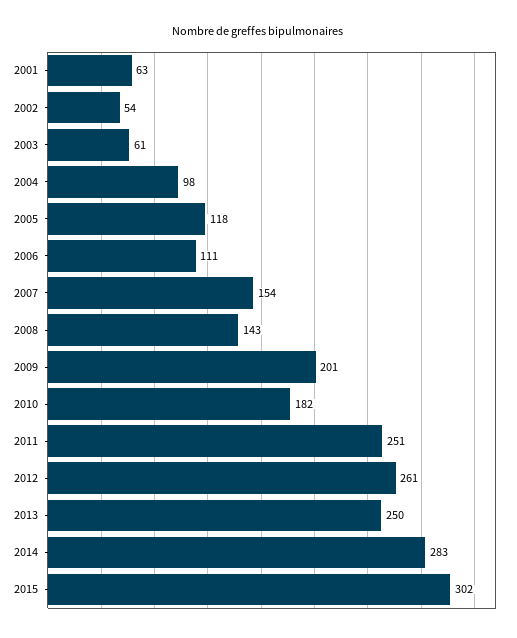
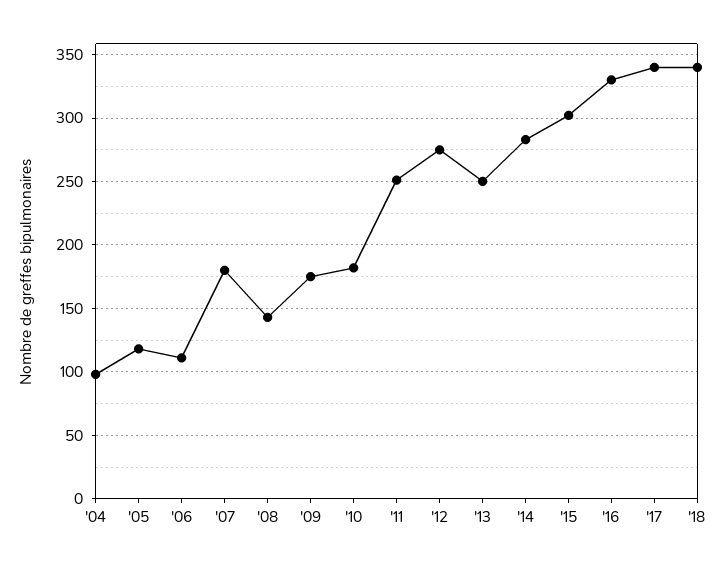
2001: 63 -> none
2002: 54 -> none
2003: 61 -> none
2007: 154 -> 180
2009: 201 -> 175
2012: 261 -> 275
'16: none -> 330
'17: none -> 340
'18: none -> 340

